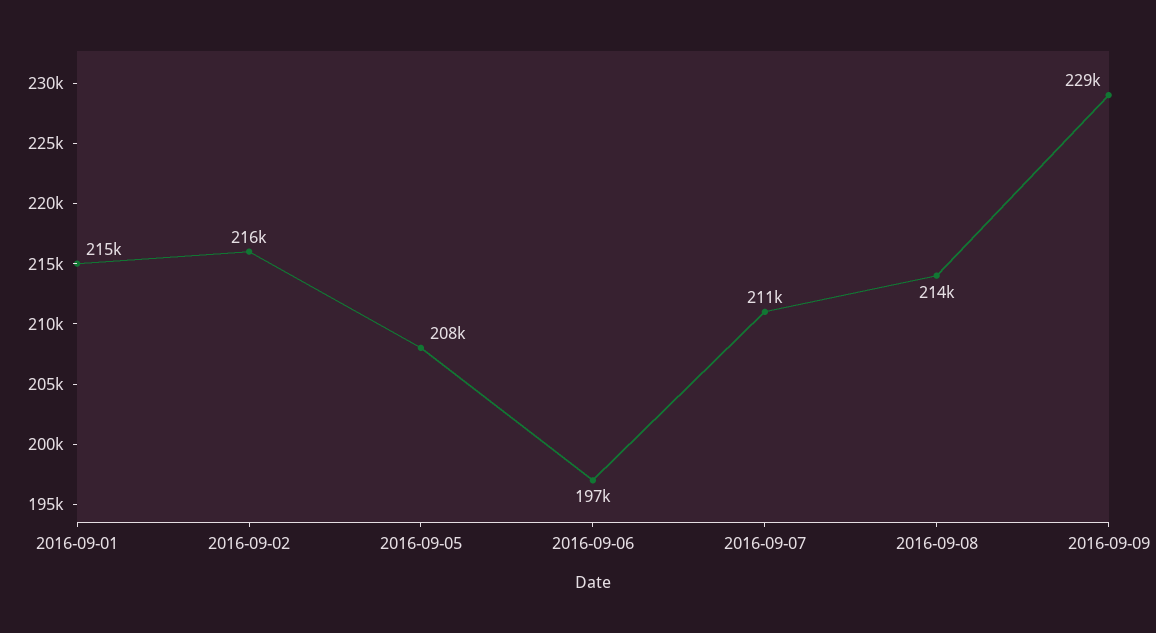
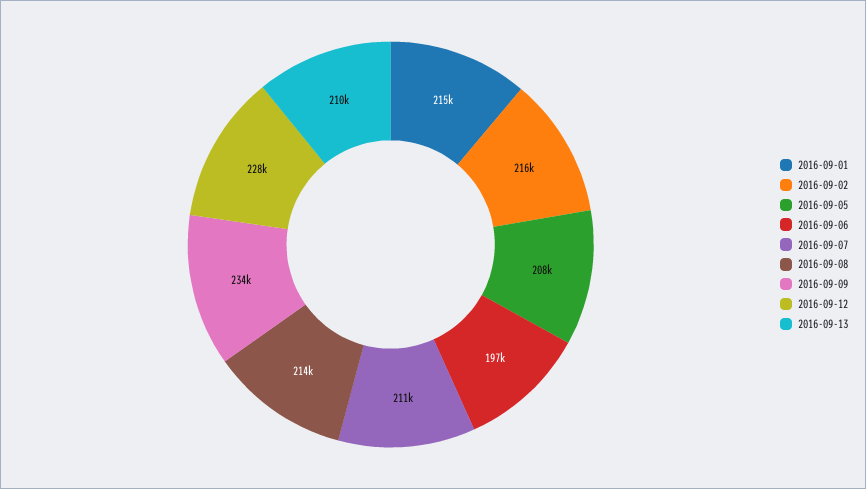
2016-09-09: 229000 -> 234000
2016-09-12: none -> 228000
2016-09-13: none -> 210000

